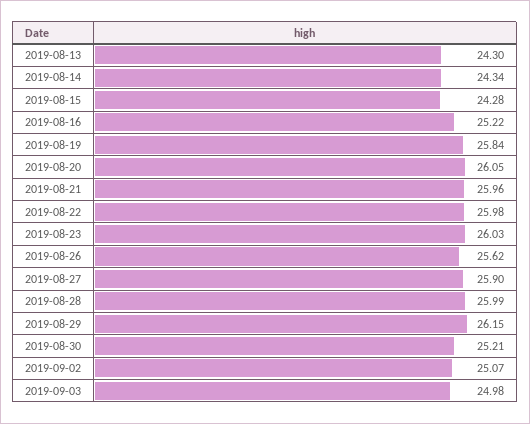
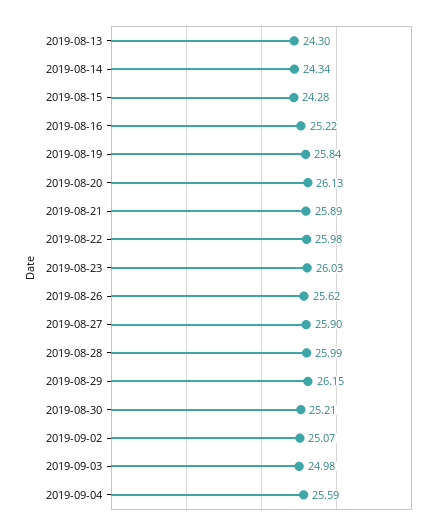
2019-08-20: 26.05 -> 26.13
2019-08-21: 25.96 -> 25.89
2019-09-04: none -> 25.59

